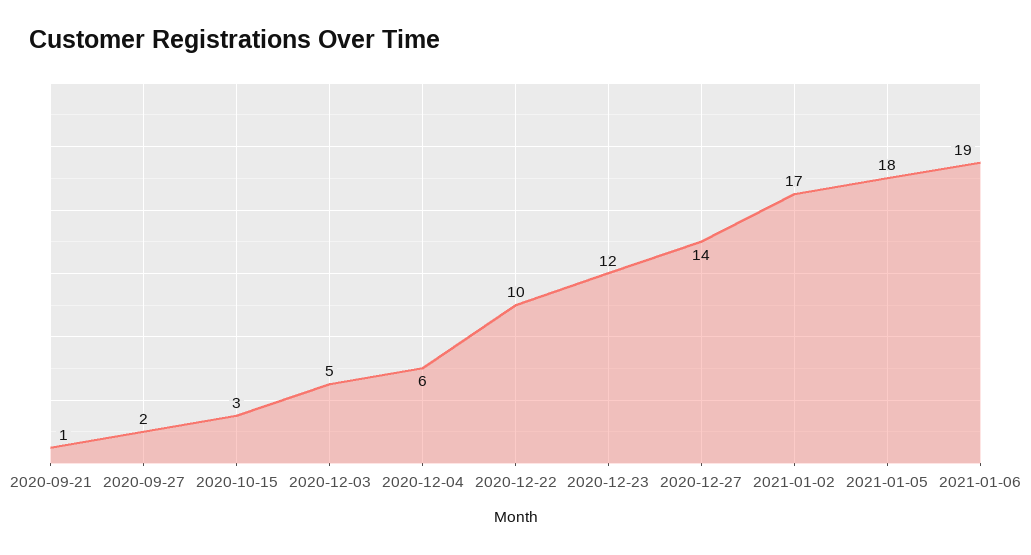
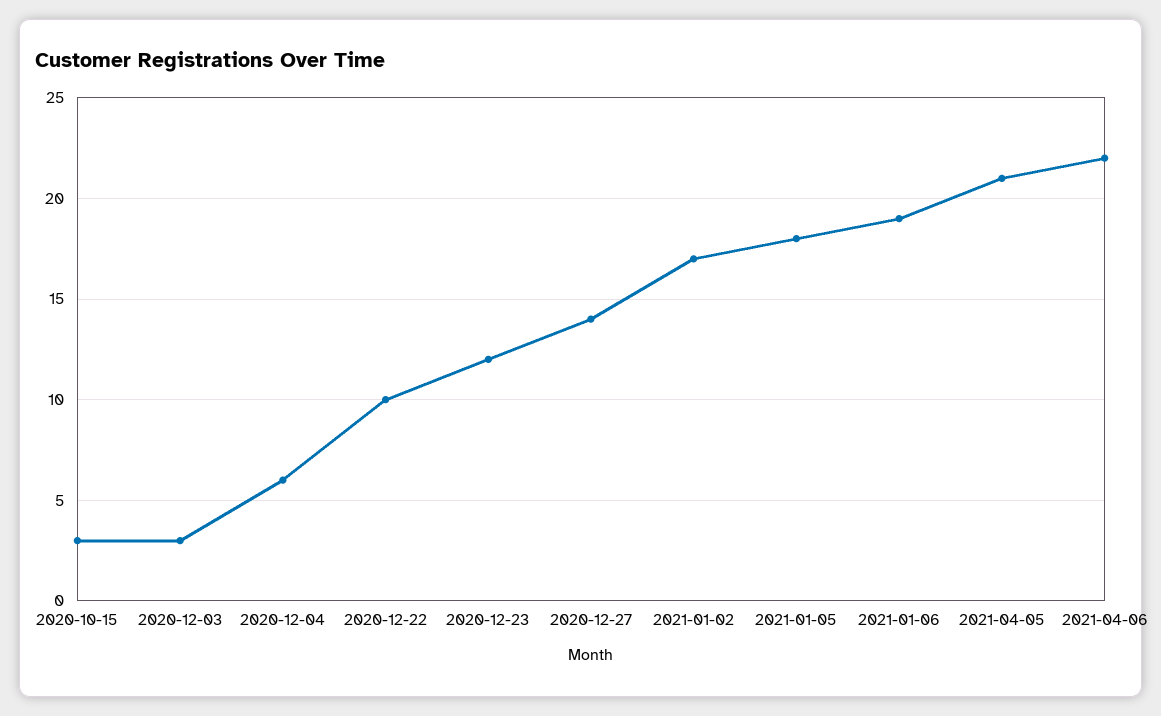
2020-09-21: 1 -> none
2020-09-27: 2 -> none
2020-12-03: 5 -> 3
2021-04-05: none -> 21
2021-04-06: none -> 22

